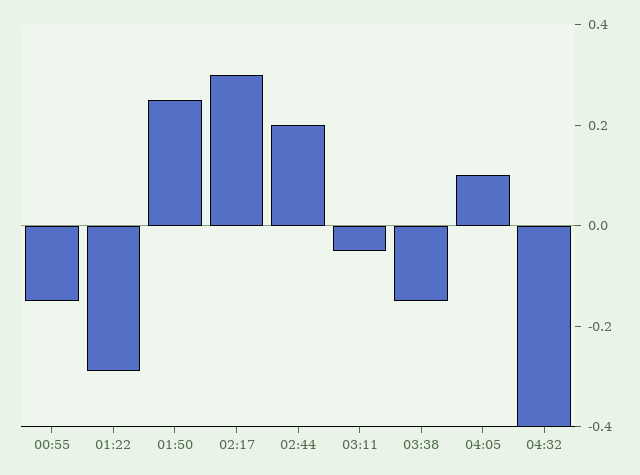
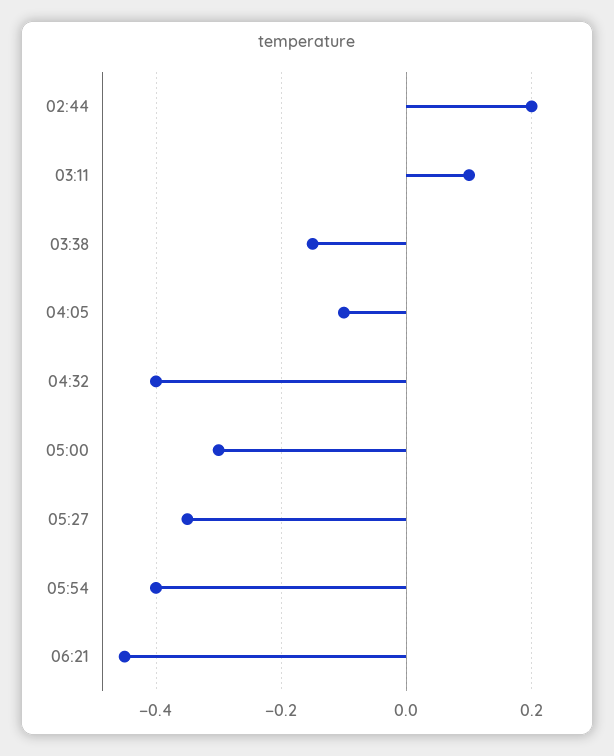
00:55: -0.15 -> none
01:22: -0.3 -> none
01:50: 0.25 -> none
02:17: 0.3 -> none
03:11: -0.05 -> 0.1
04:05: 0.1 -> -0.1
05:00: none -> -0.3
05:27: none -> -0.35
05:54: none -> -0.4
06:21: none -> -0.45

